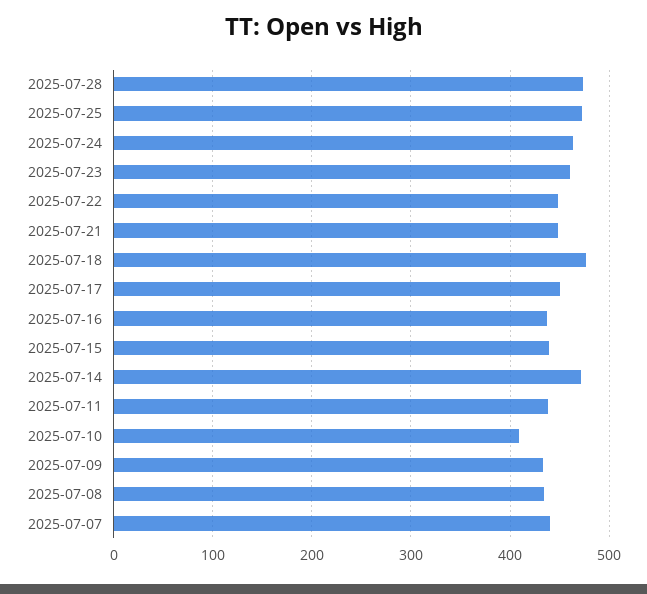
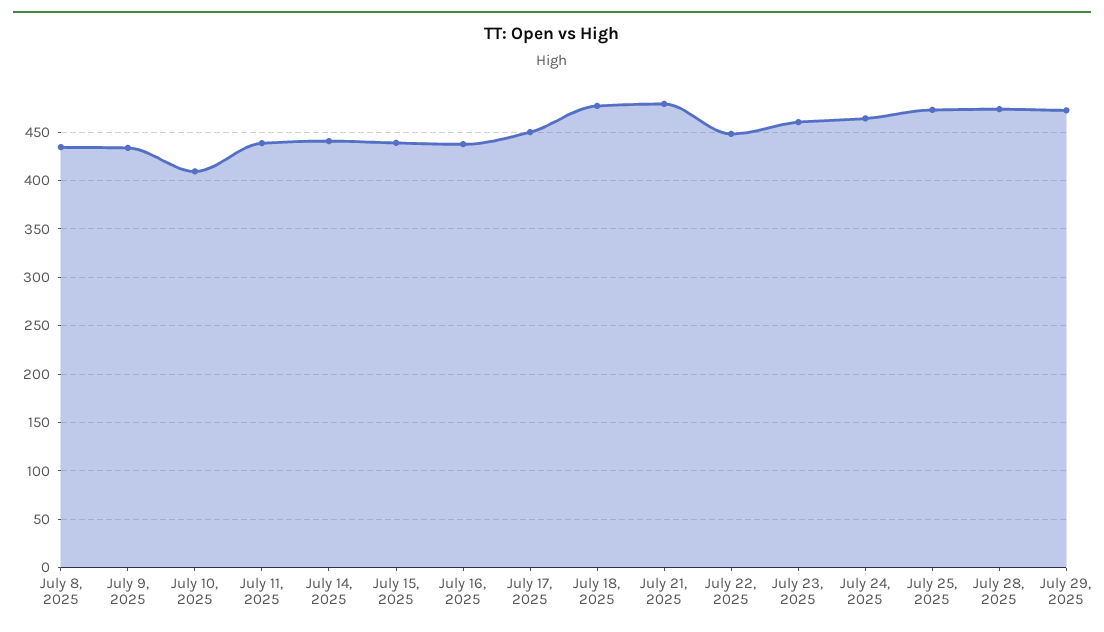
2025-07-21: 450 -> 480
2025-07-14: 470 -> 440
2025-07-07: 440 -> none
July 29, 2025: none -> 470

